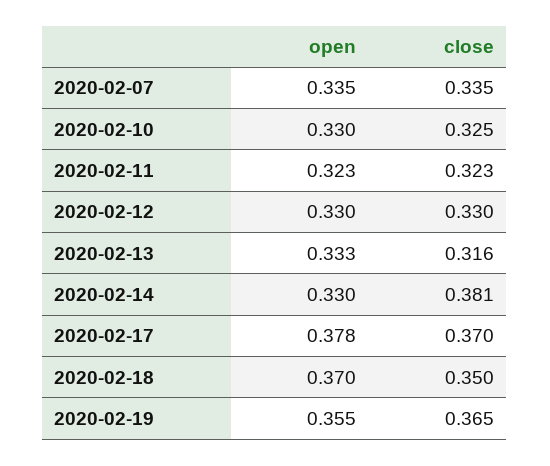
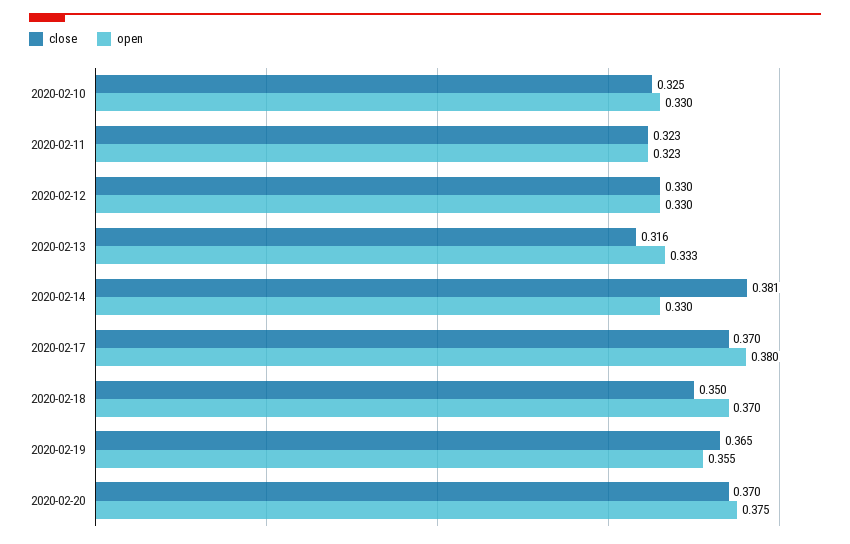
open, 2020-02-07: 0.335 -> none
close, 2020-02-07: 0.335 -> none
open, 2020-02-17: 0.378 -> 0.38
close, 2020-02-20: none -> 0.37
open, 2020-02-20: none -> 0.375

